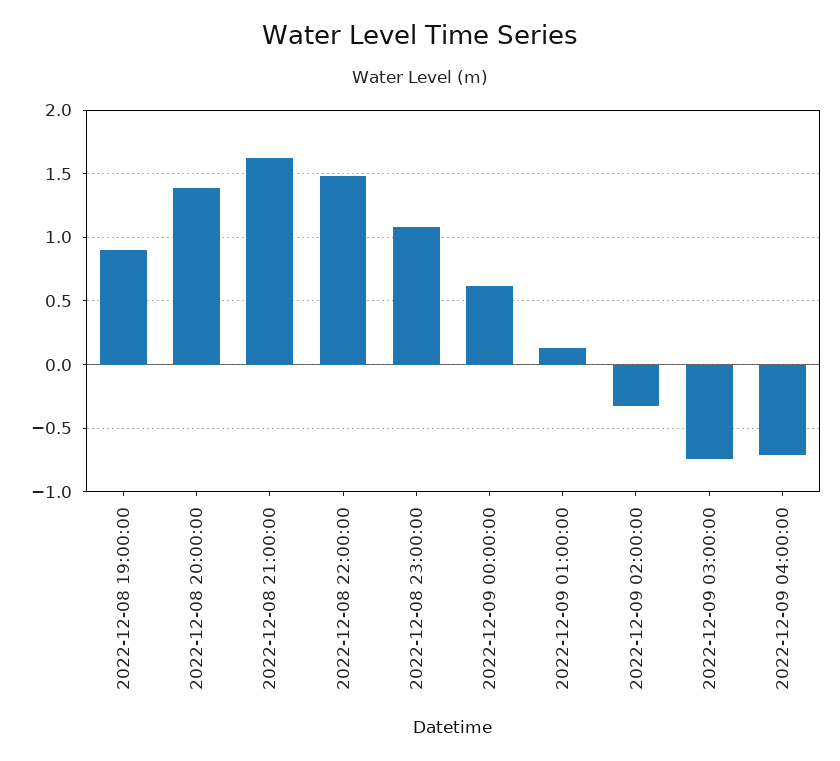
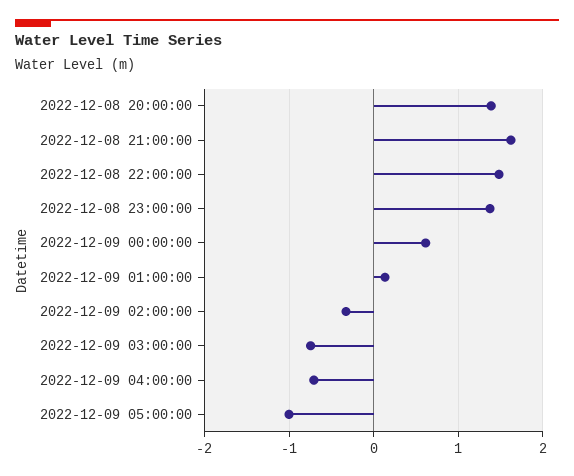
2022-12-08 19:00:00: 0.9 -> none
2022-12-08 23:00:00: 1.1 -> 1.4
2022-12-09 05:00:00: none -> -1

